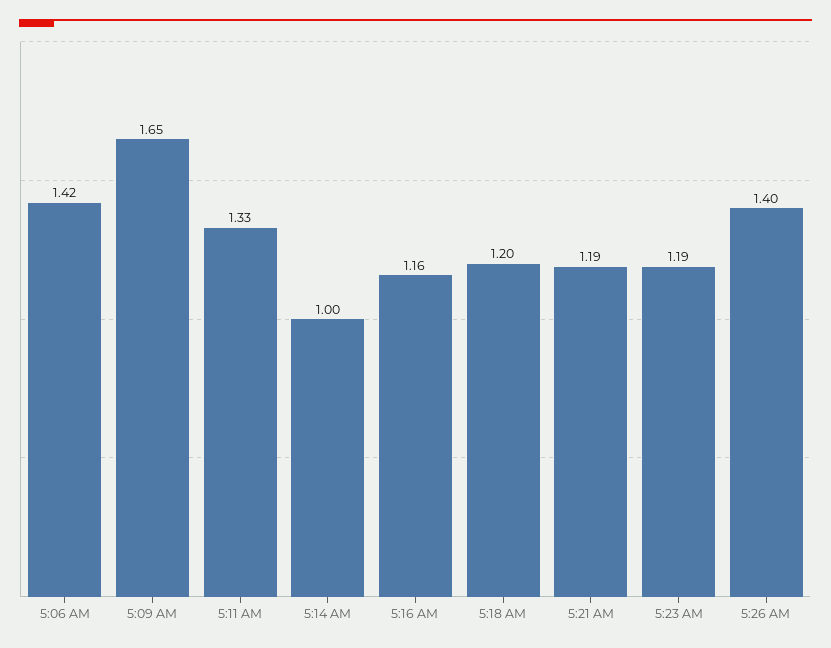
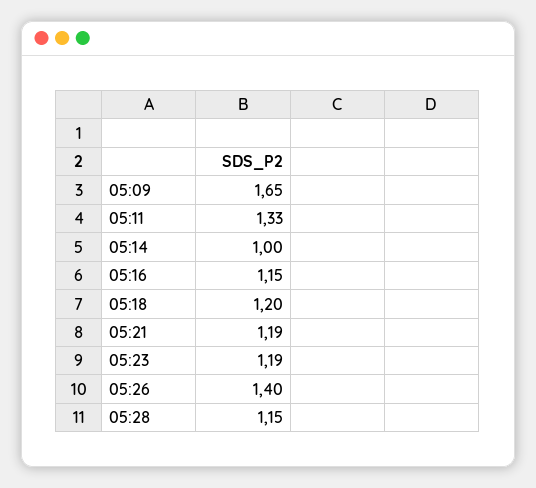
5:06 AM: 1.42 -> none
5:16 AM: 1.16 -> 1.15
05:28: none -> 1.15

